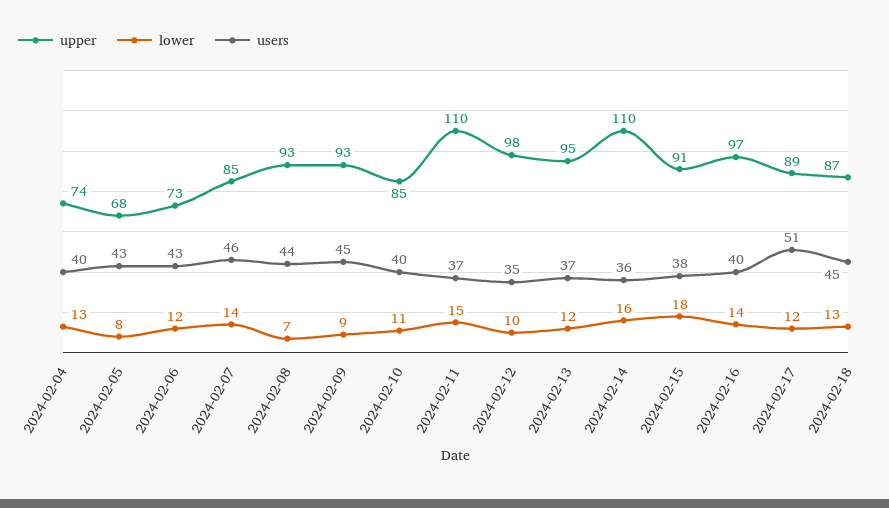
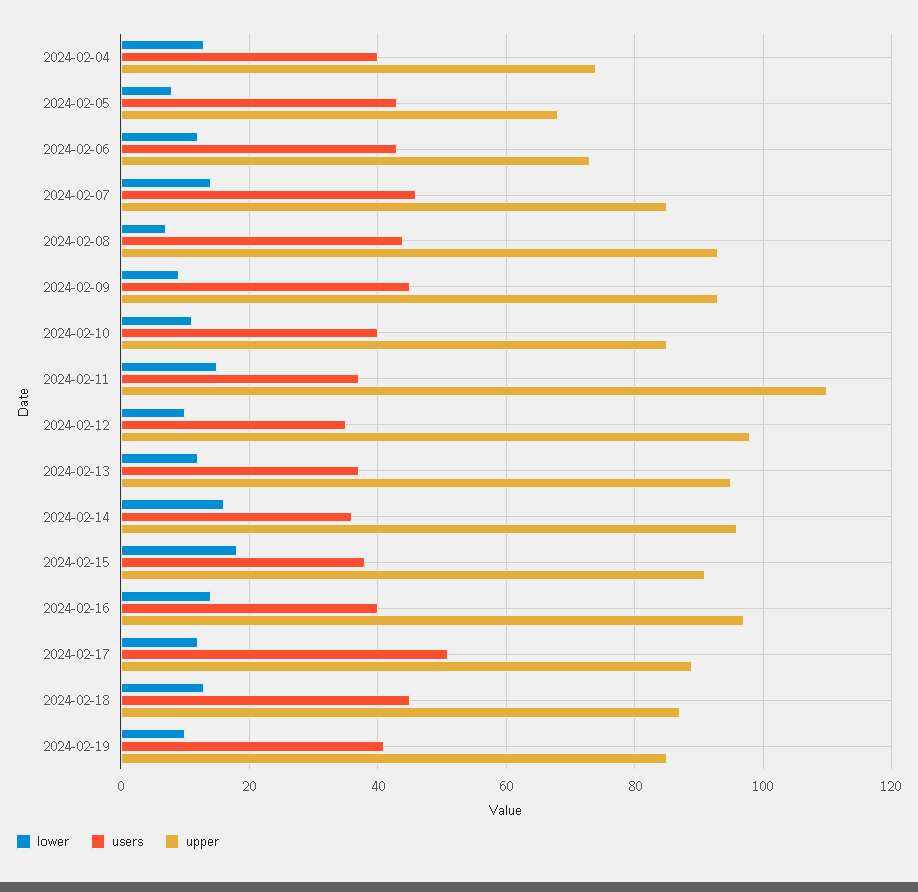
upper, 2024-02-14: 110 -> 95
lower, 2024-02-19: none -> 10
users, 2024-02-19: none -> 40
upper, 2024-02-19: none -> 85

